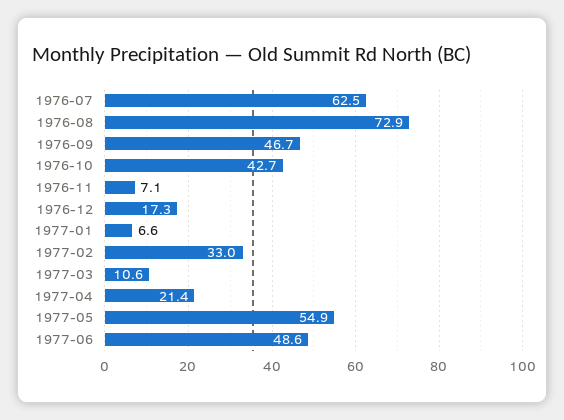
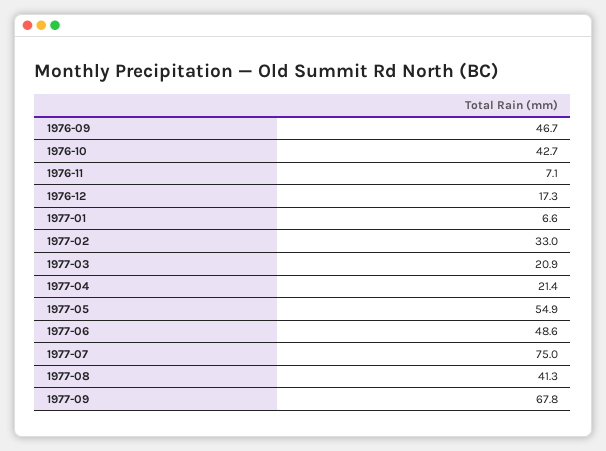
1976-07: 62.5 -> none
1976-08: 72.9 -> none
1977-03: 10.6 -> 20.9
1977-07: none -> 75
1977-08: none -> 41.3
1977-09: none -> 67.8

